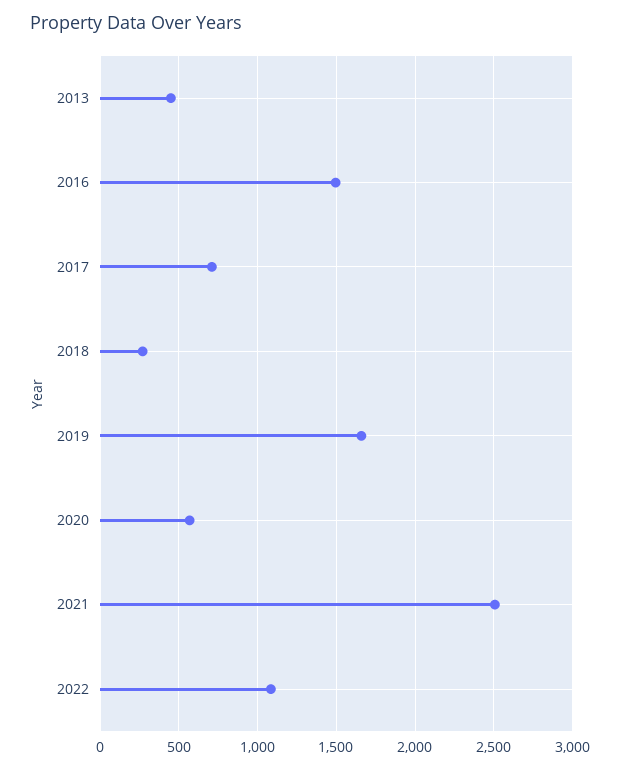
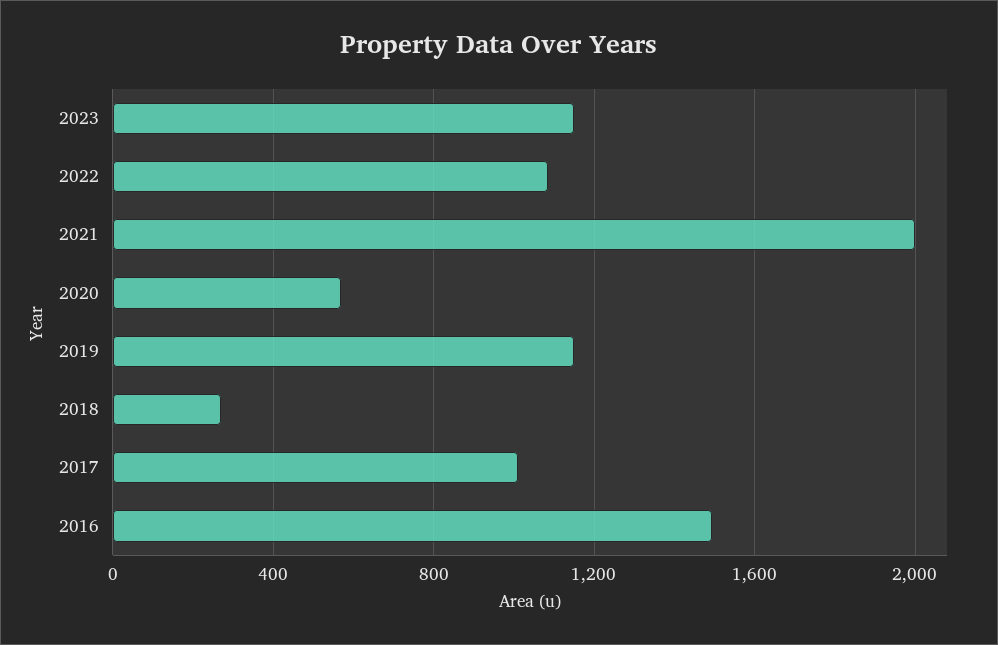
2013: 450 -> none
2017: 700 -> 1000
2019: 1650 -> 1150
2021: 2500 -> 2000
2023: none -> 1150

